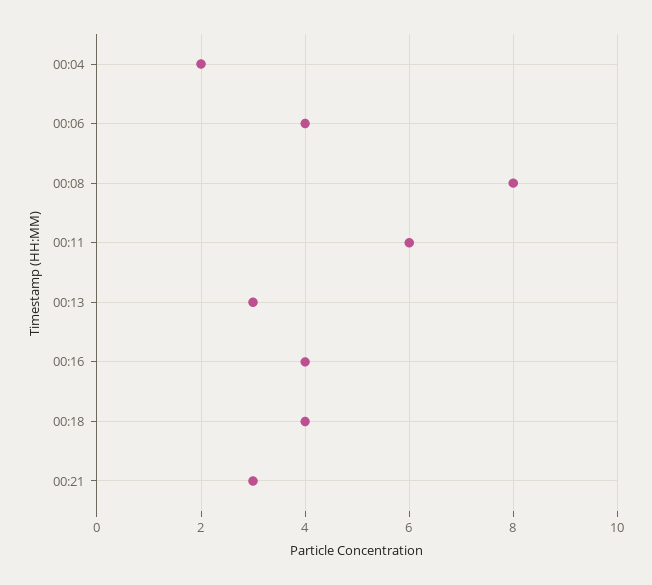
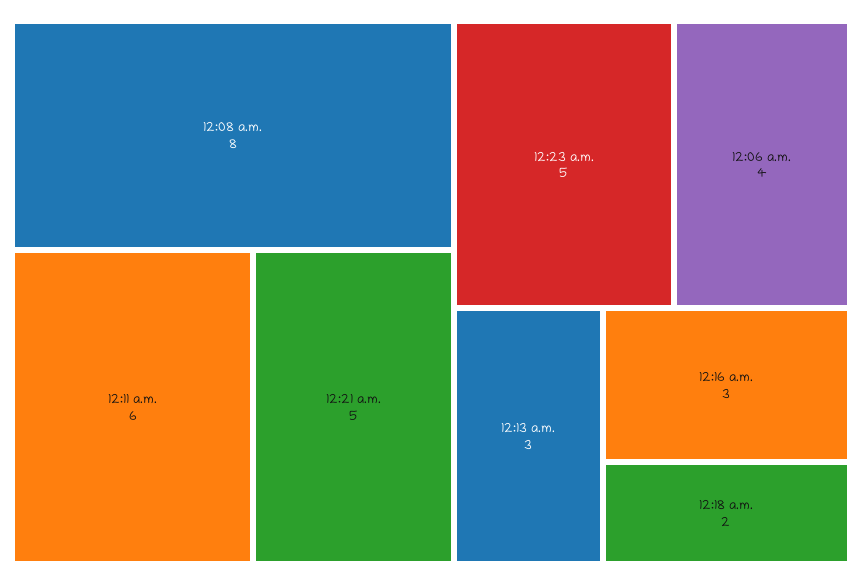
00:04: 2 -> none
00:16: 4 -> 3
00:18: 4 -> 2
00:21: 3 -> 5
12:23 a.m.: none -> 5

